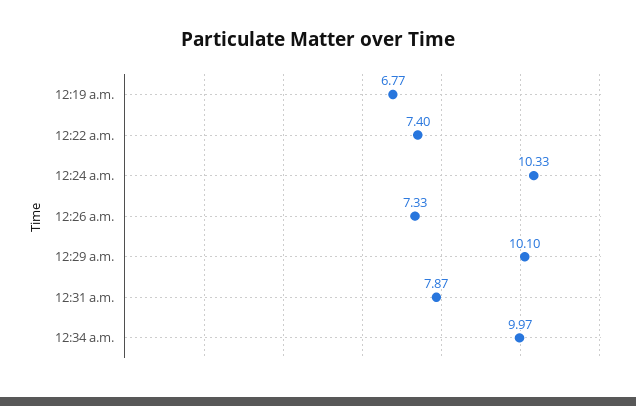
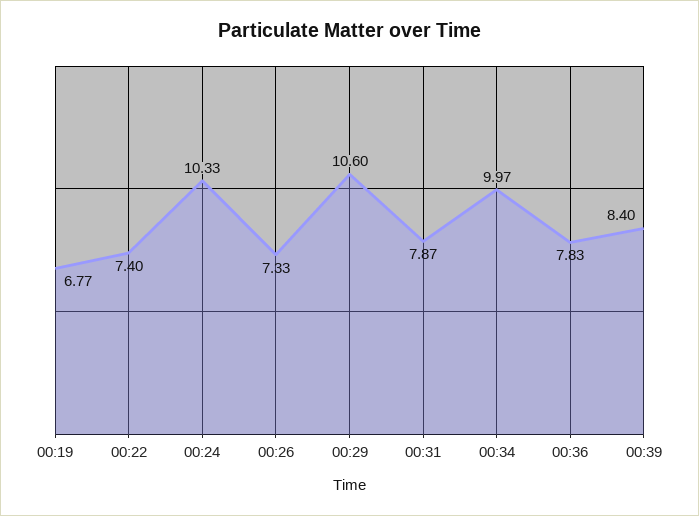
12:29 a.m.: 10.1 -> 10.6
00:36: none -> 7.83
00:39: none -> 8.4

